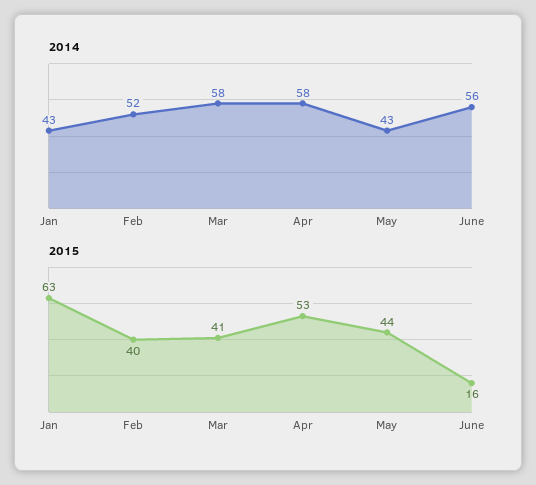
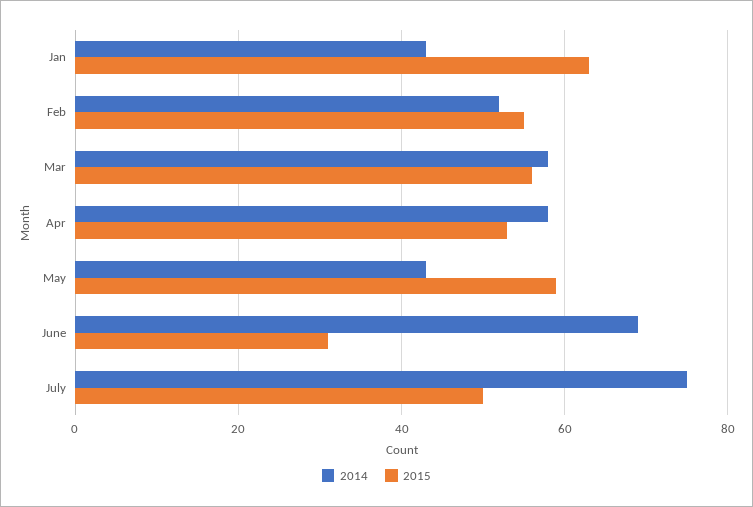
2014, June: 56 -> 70
2015, Feb: 40 -> 55
2015, Mar: 41 -> 55
2015, May: 44 -> 60
2015, June: 16 -> 30
2014, July: none -> 75
2015, July: none -> 50

